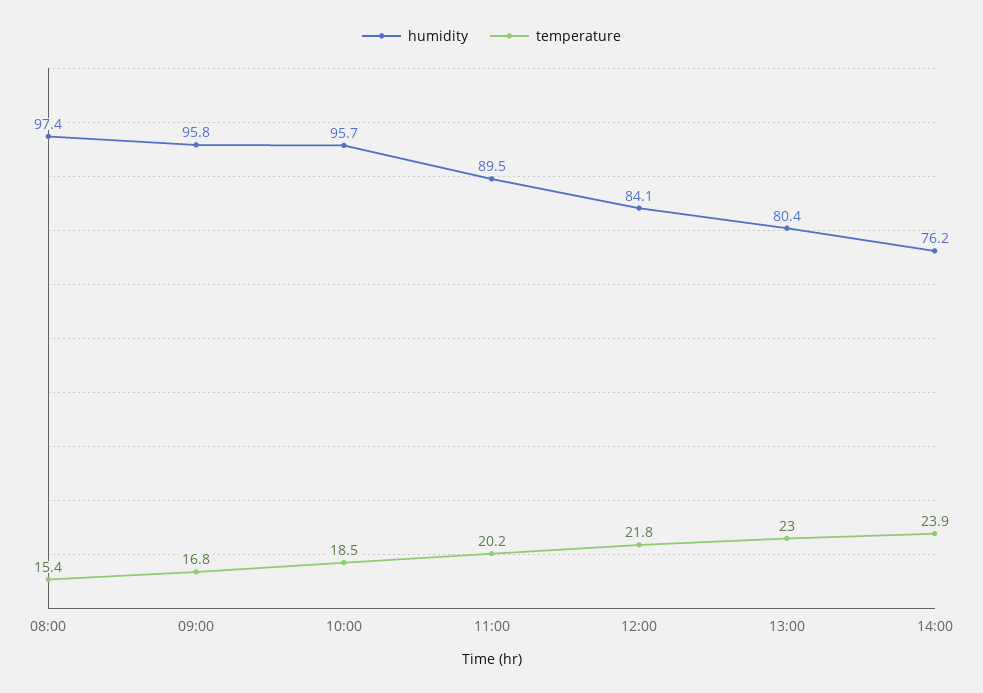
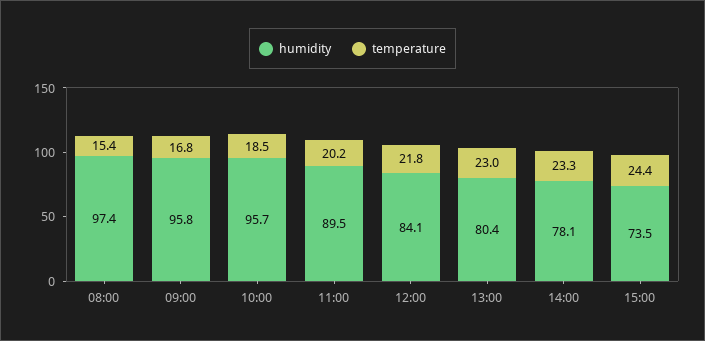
humidity, 14:00: 76.2 -> 78.1
temperature, 14:00: 23.9 -> 23.3
humidity, 15:00: none -> 73.5
temperature, 15:00: none -> 24.4

